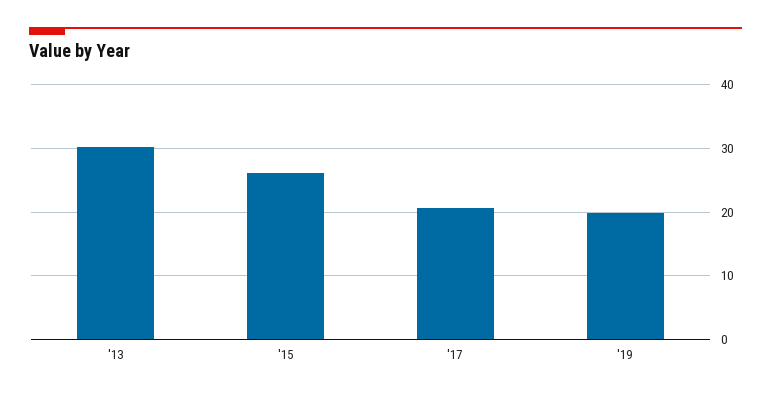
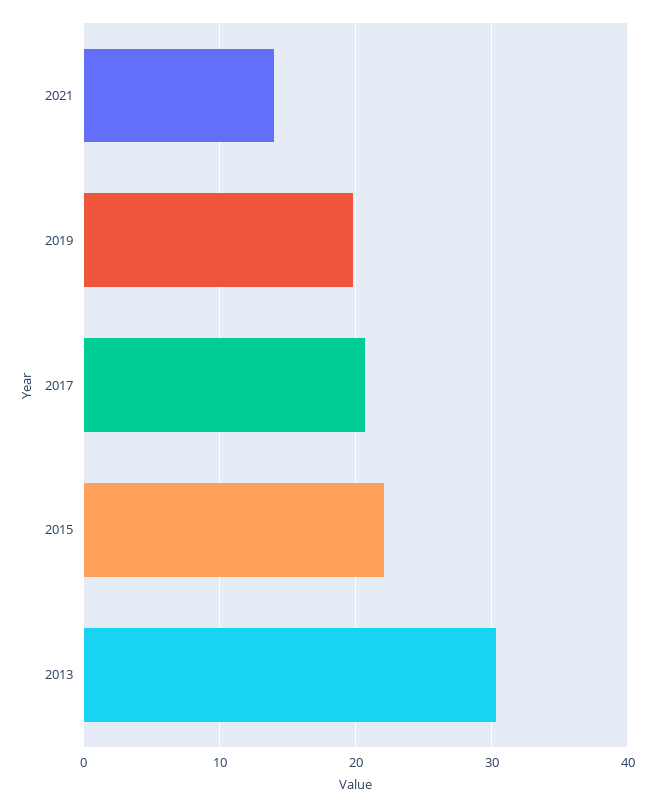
'15: 26 -> 22
2021: none -> 14

